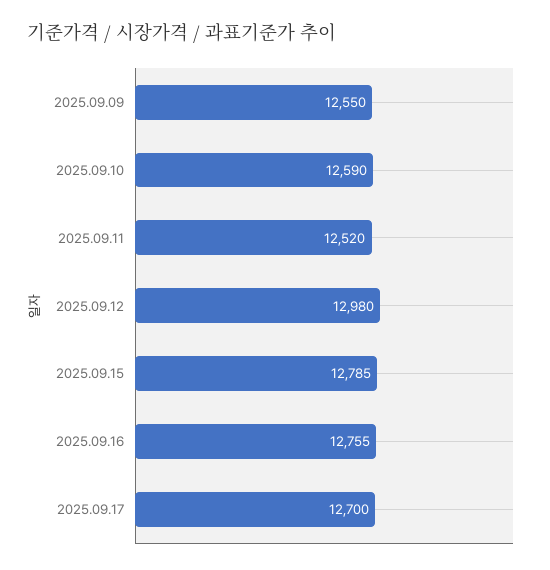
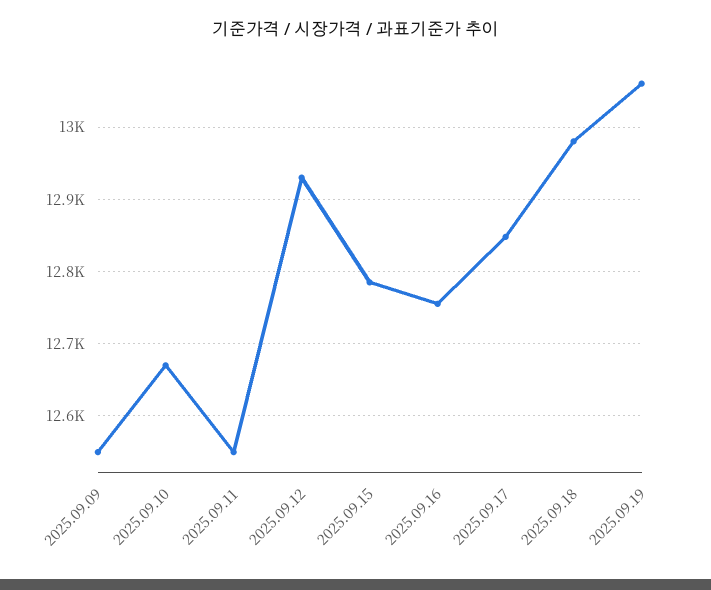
2025.09.10: 12590 -> 12670
2025.09.11: 12520 -> 12550
2025.09.12: 12980 -> 12930
2025.09.17: 12700 -> 12850
2025.09.18: none -> 12980
2025.09.19: none -> 13060

